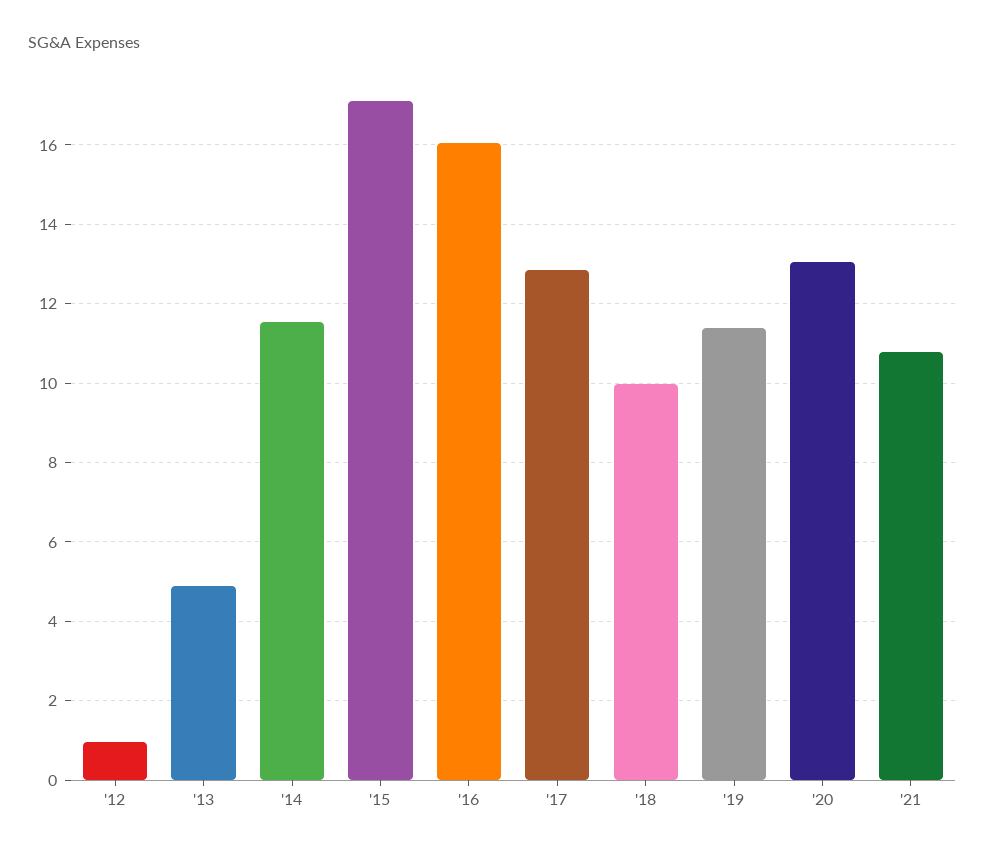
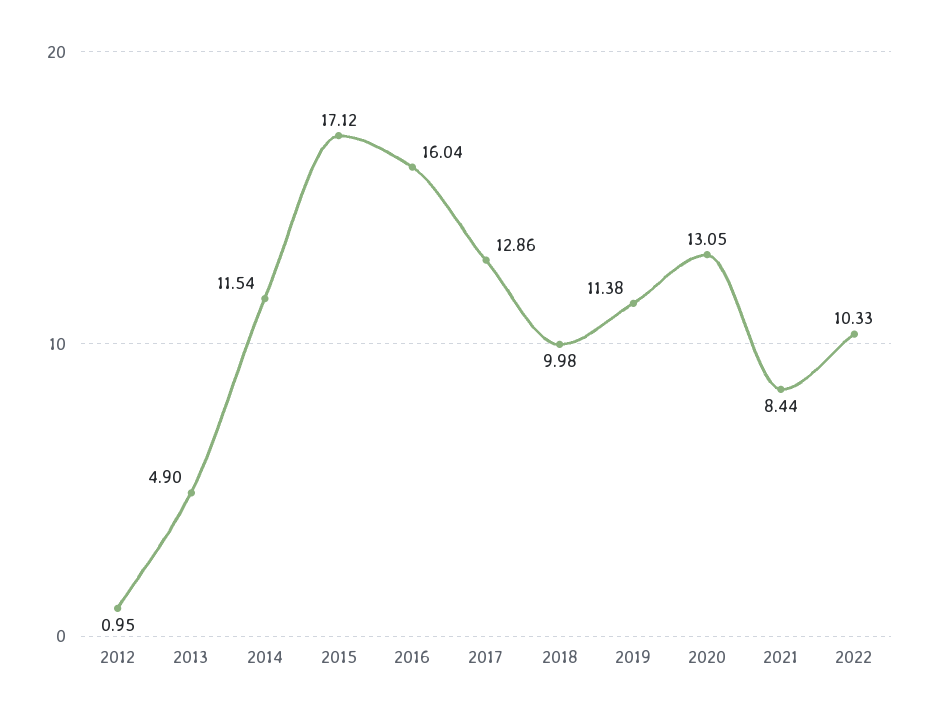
'21: 10.8 -> 8.44
2022: none -> 10.33

